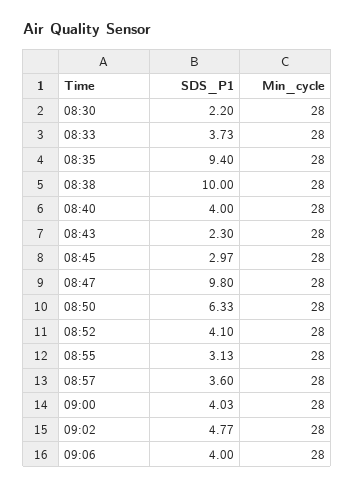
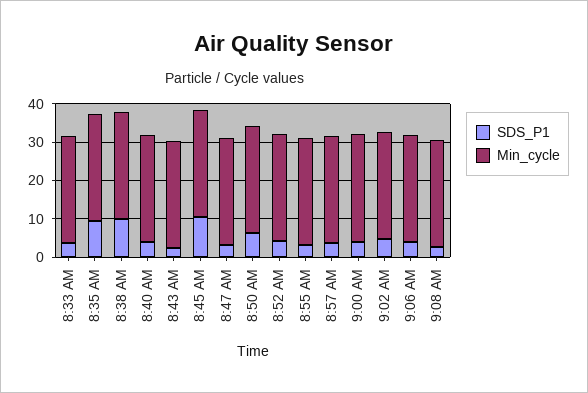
SDS_P1, 08:30: 2.2 -> none
Min_cycle, 08:30: 28 -> none
SDS_P1, 08:45: 2.97 -> 10
SDS_P1, 08:47: 9.8 -> 2.5
SDS_P1, 9:08 AM: none -> 2.5
Min_cycle, 9:08 AM: none -> 27.5

